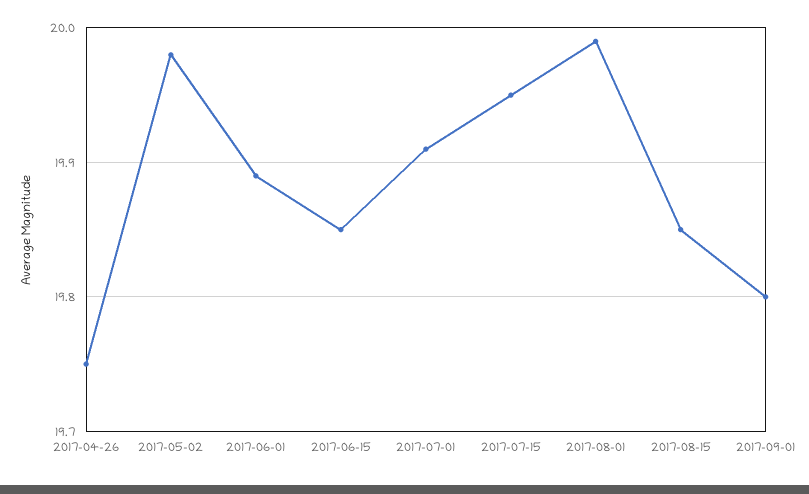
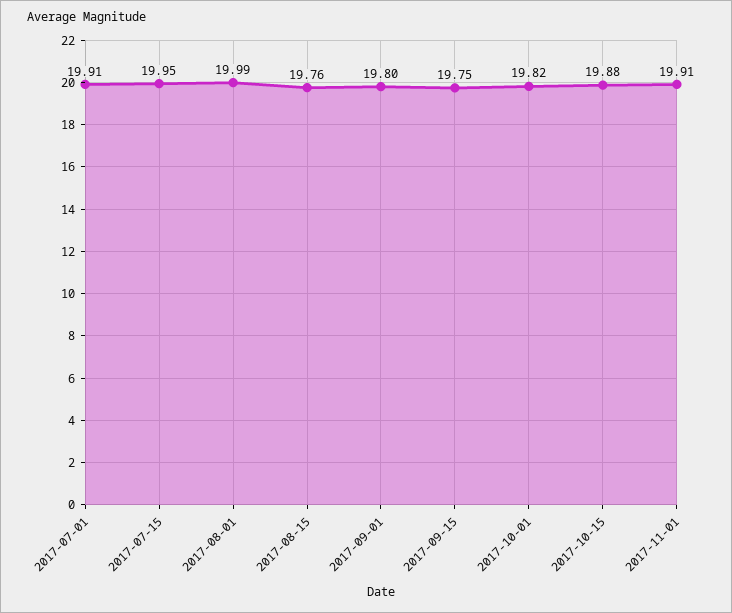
2017-04-26: 19.75 -> none
2017-05-02: 19.98 -> none
2017-06-01: 19.89 -> none
2017-06-15: 19.85 -> none
2017-08-15: 19.85 -> 19.76
2017-09-15: none -> 19.75
2017-10-01: none -> 19.82
2017-10-15: none -> 19.88
2017-11-01: none -> 19.91

